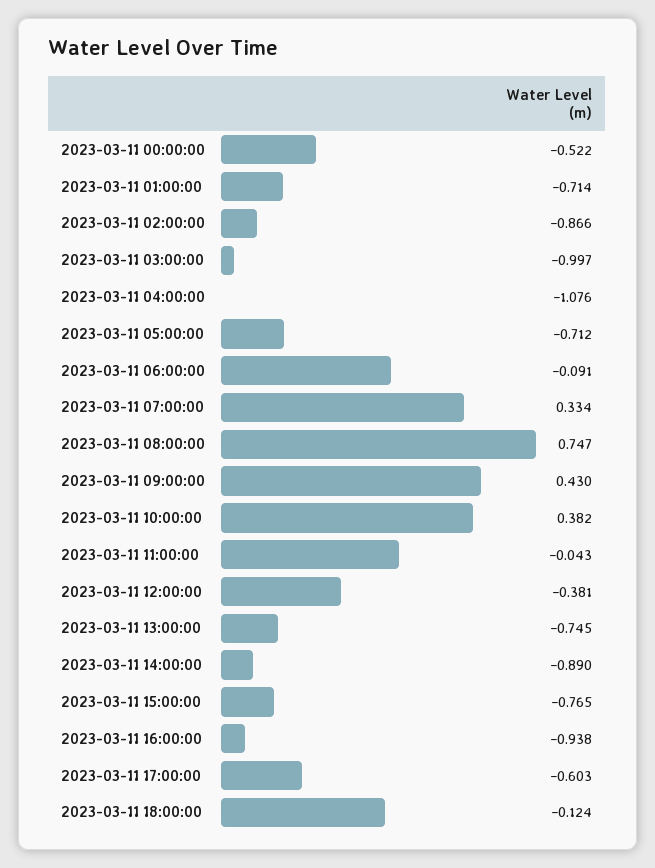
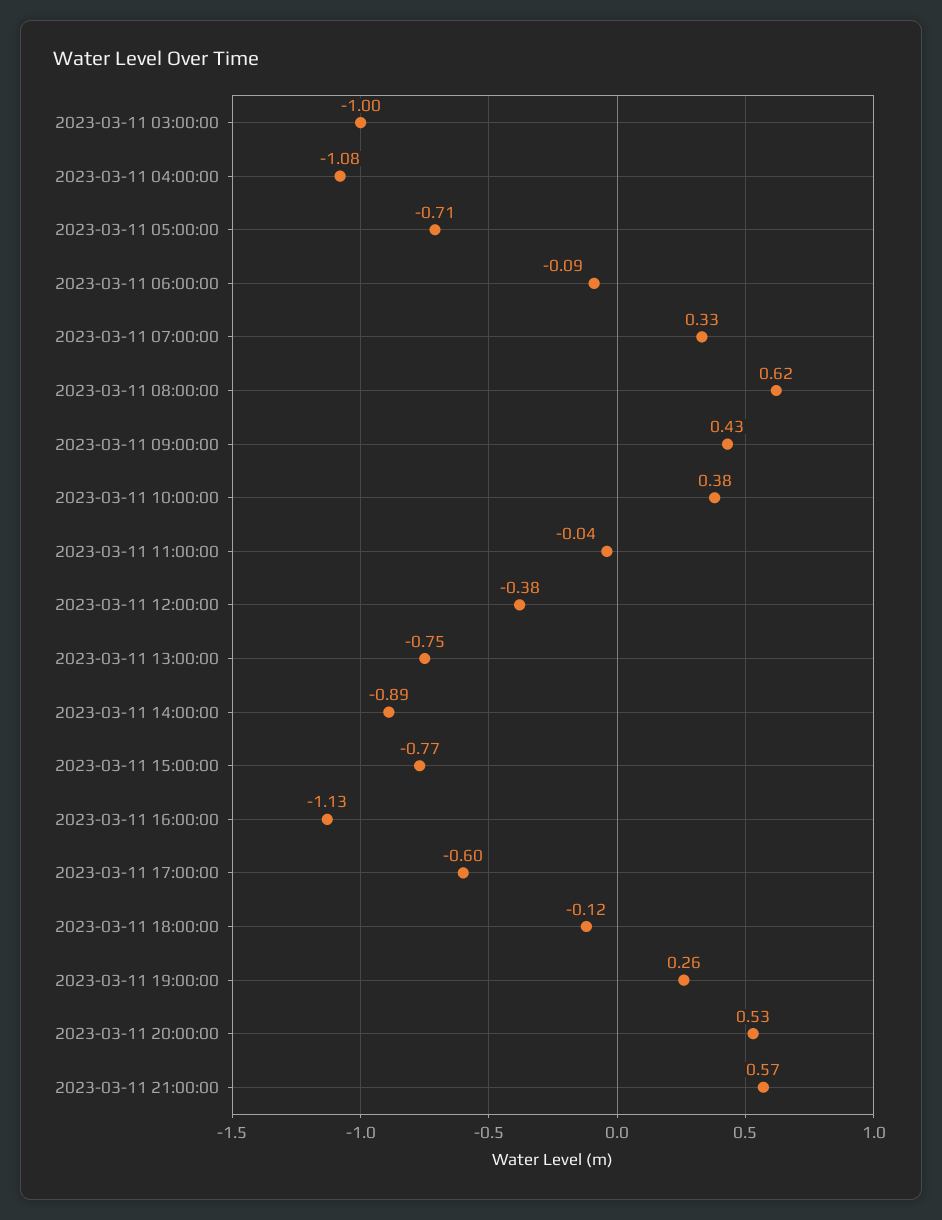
2023-03-11 00:00:00: -0.522 -> none
2023-03-11 01:00:00: -0.714 -> none
2023-03-11 02:00:00: -0.866 -> none
2023-03-11 08:00:00: 0.747 -> 0.62
2023-03-11 16:00:00: -0.938 -> -1.13
2023-03-11 19:00:00: none -> 0.26
2023-03-11 20:00:00: none -> 0.53
2023-03-11 21:00:00: none -> 0.57

